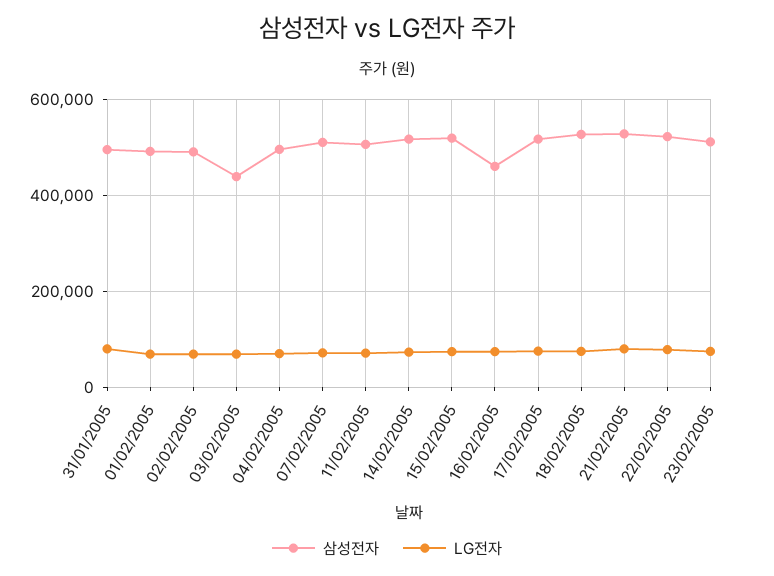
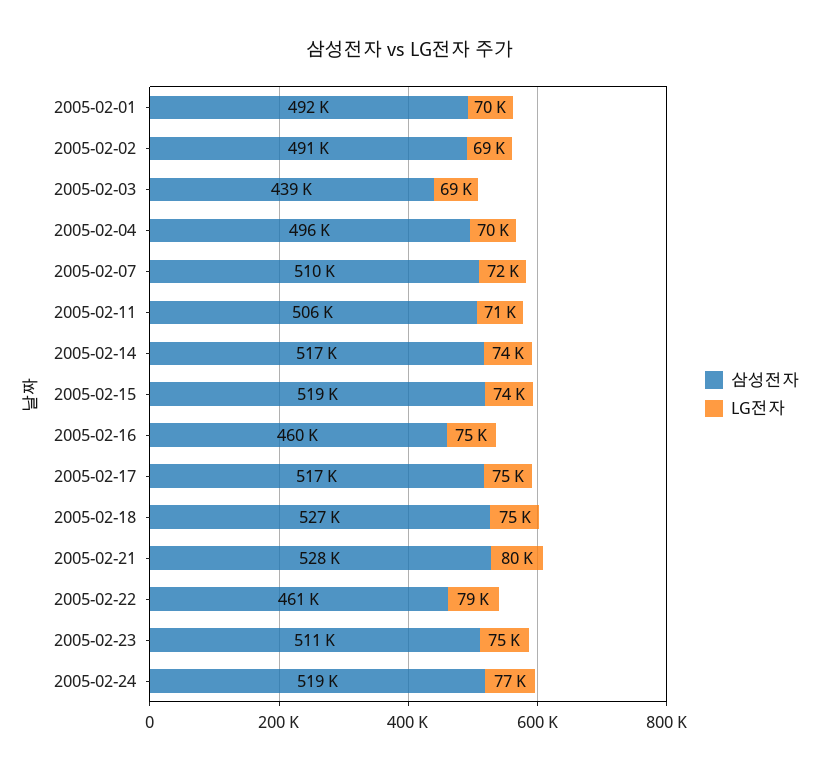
삼성전자, 31/01/2005: 500000 -> none
LG전자, 31/01/2005: 80000 -> none
삼성전자, 22/02/2005: 520000 -> 461000
삼성전자, 2005-02-24: none -> 519000
LG전자, 2005-02-24: none -> 77000

